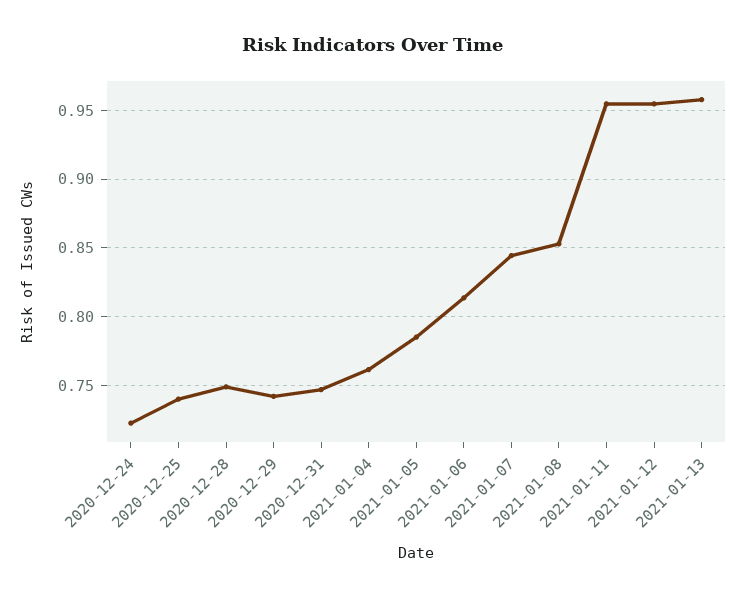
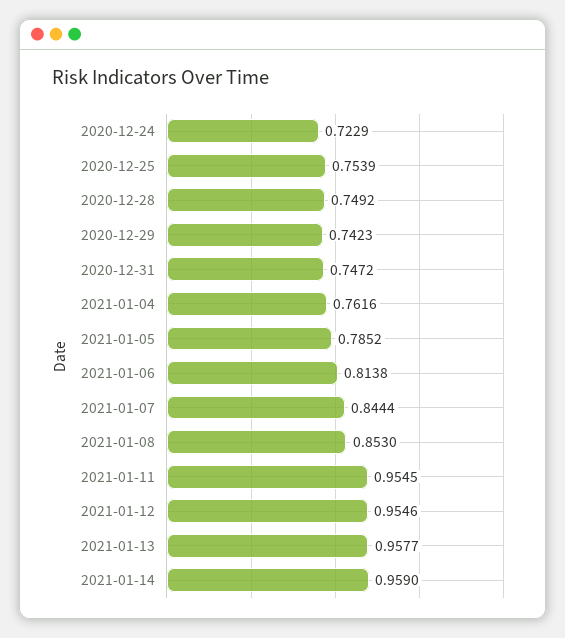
2020-12-25: 0.74 -> 0.7539
2021-01-14: none -> 0.959

